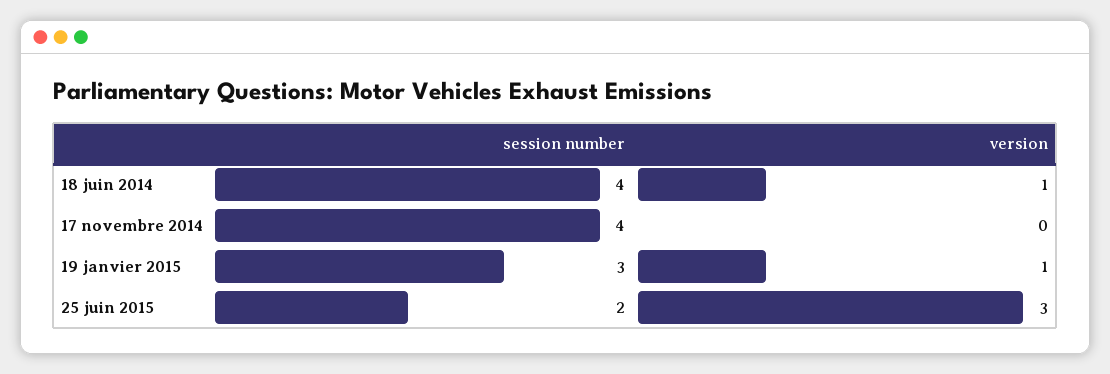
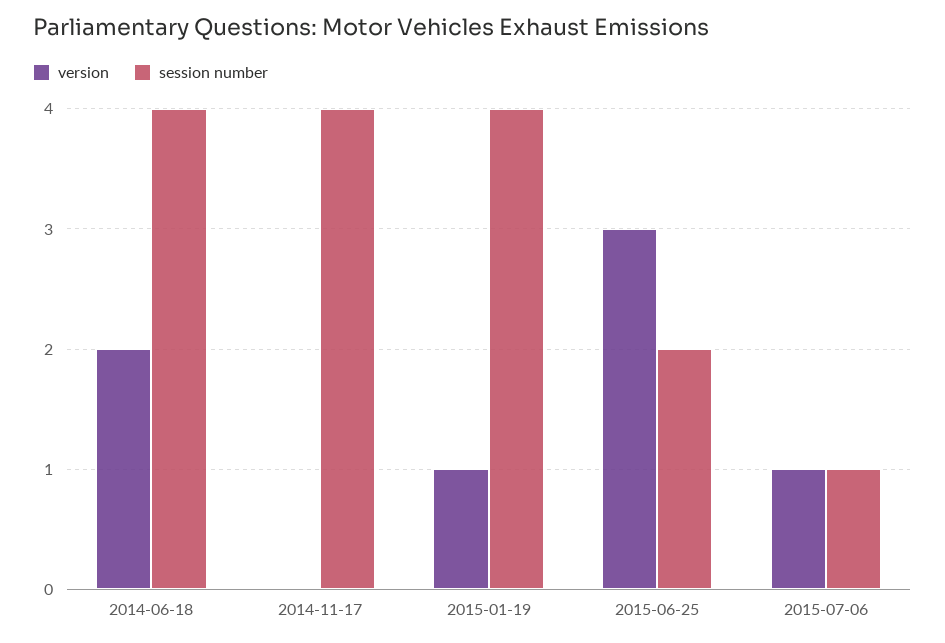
version, 18 juin 2014: 1 -> 2
session number, 19 janvier 2015: 3 -> 4
version, 2015-07-06: none -> 1
session number, 2015-07-06: none -> 1

